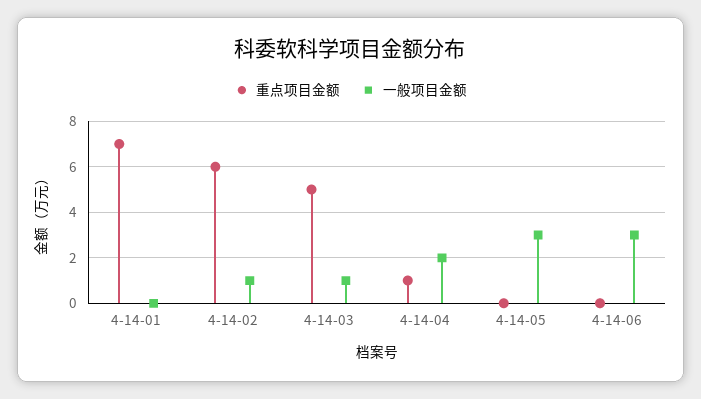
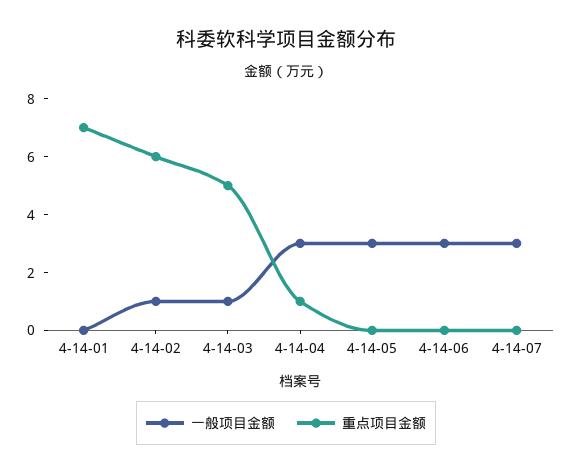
一般项目金额, 4-14-04: 2 -> 3
一般项目金额, 4-14-07: none -> 3
重点项目金额, 4-14-07: none -> 0

